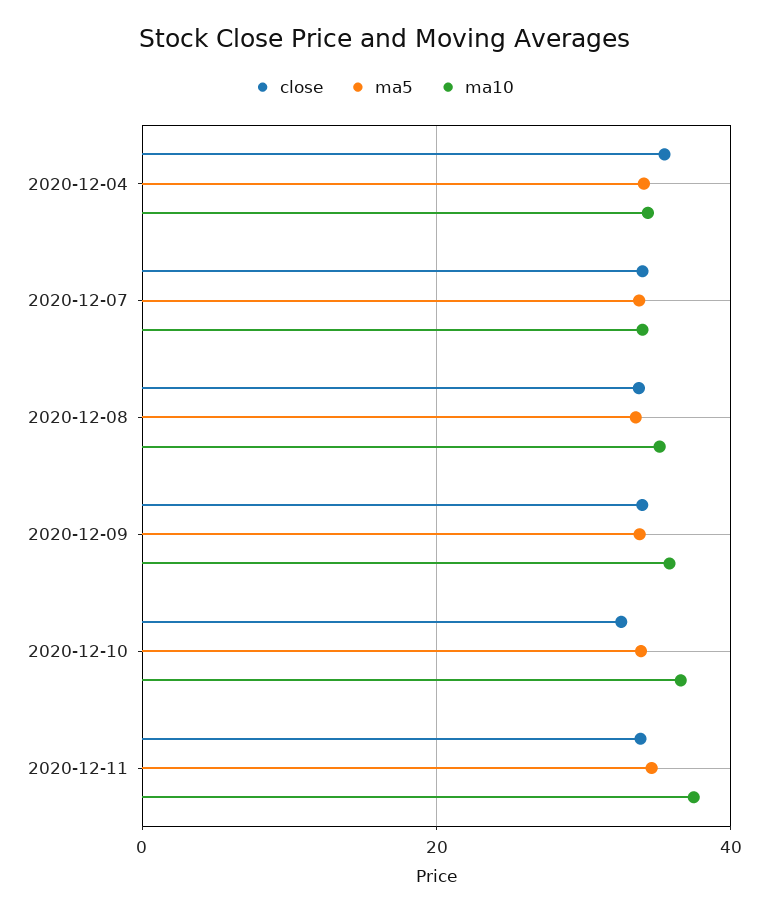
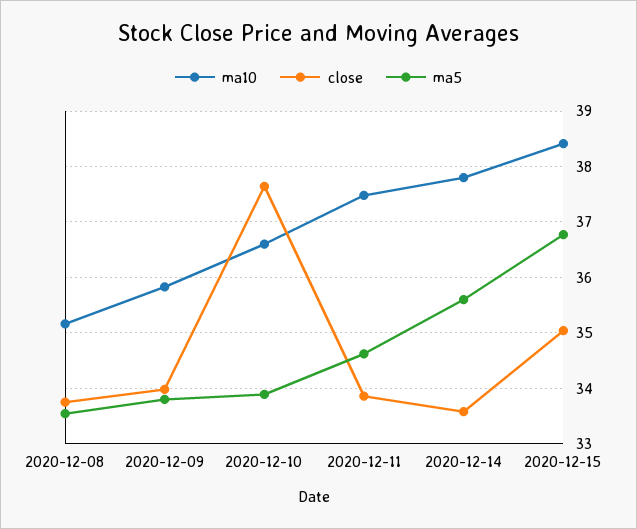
close, 2020-12-04: 36 -> none
ma5, 2020-12-04: 34 -> none
ma10, 2020-12-04: 34 -> none
close, 2020-12-07: 34 -> none
ma5, 2020-12-07: 34 -> none
ma10, 2020-12-07: 34 -> none
close, 2020-12-10: 32 -> 37.6
ma10, 2020-12-14: none -> 37.8
close, 2020-12-14: none -> 33.6
ma5, 2020-12-14: none -> 35.6
ma10, 2020-12-15: none -> 38.4
close, 2020-12-15: none -> 35
ma5, 2020-12-15: none -> 36.8

